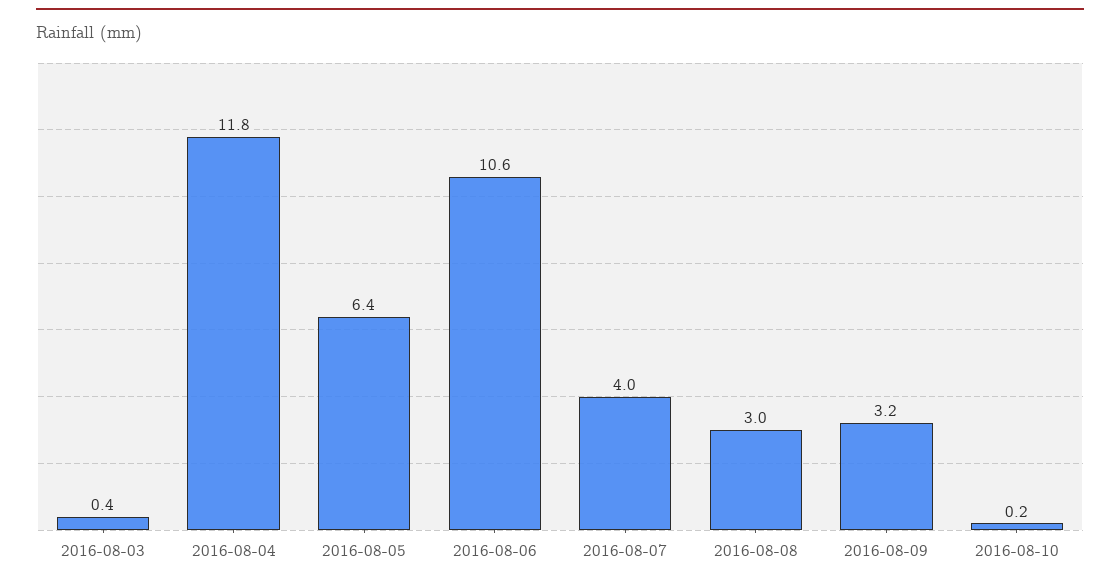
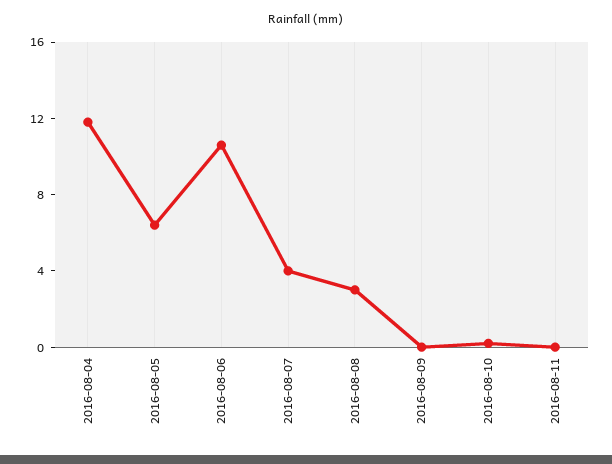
2016-08-03: 0.4 -> none
2016-08-09: 3.2 -> 0
2016-08-11: none -> 0

